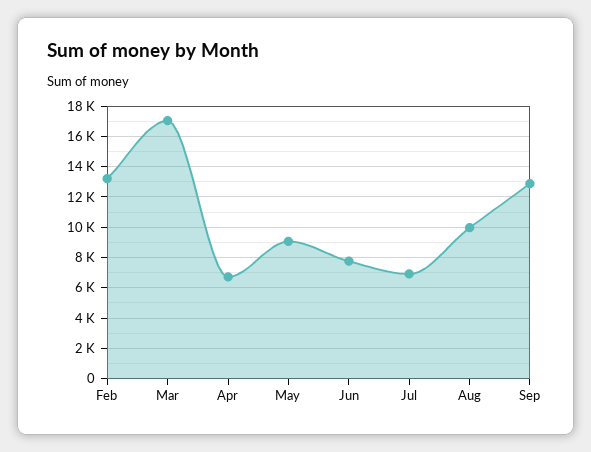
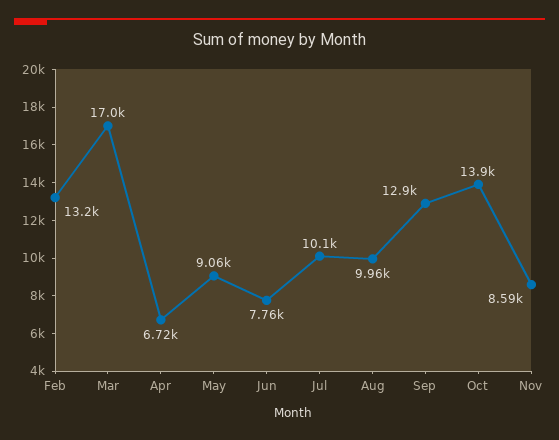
Jul: 7000 -> 10100
Oct: none -> 13900
Nov: none -> 8590

